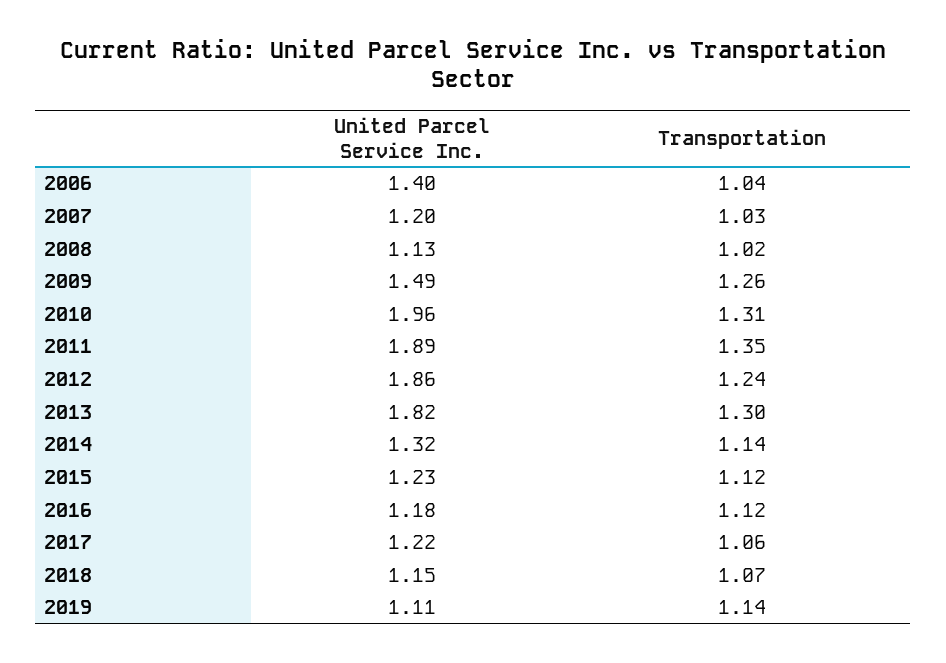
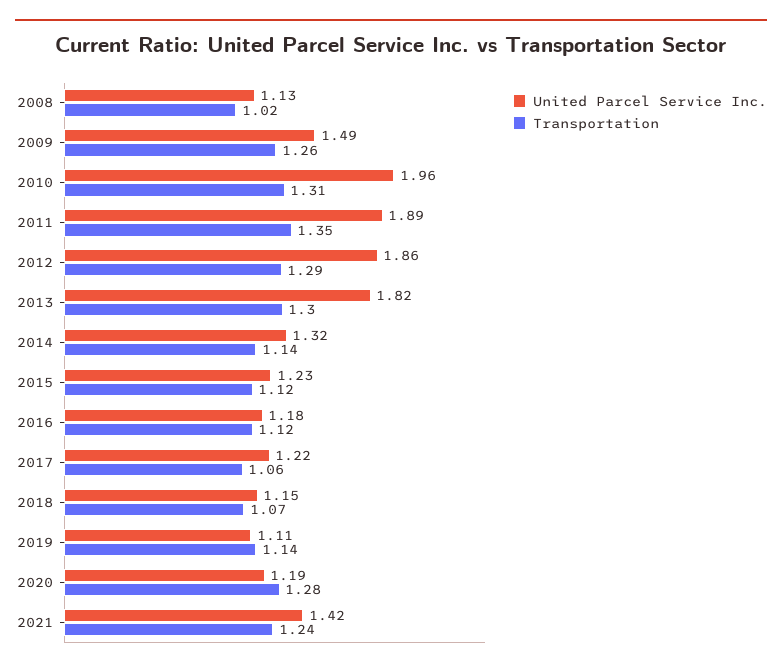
United Parcel Service Inc., 2006: 1.4 -> none
Transportation, 2006: 1.04 -> none
United Parcel Service Inc., 2007: 1.2 -> none
Transportation, 2007: 1.03 -> none
Transportation, 2012: 1.24 -> 1.29
United Parcel Service Inc., 2020: none -> 1.19
Transportation, 2020: none -> 1.28
United Parcel Service Inc., 2021: none -> 1.42
Transportation, 2021: none -> 1.24

